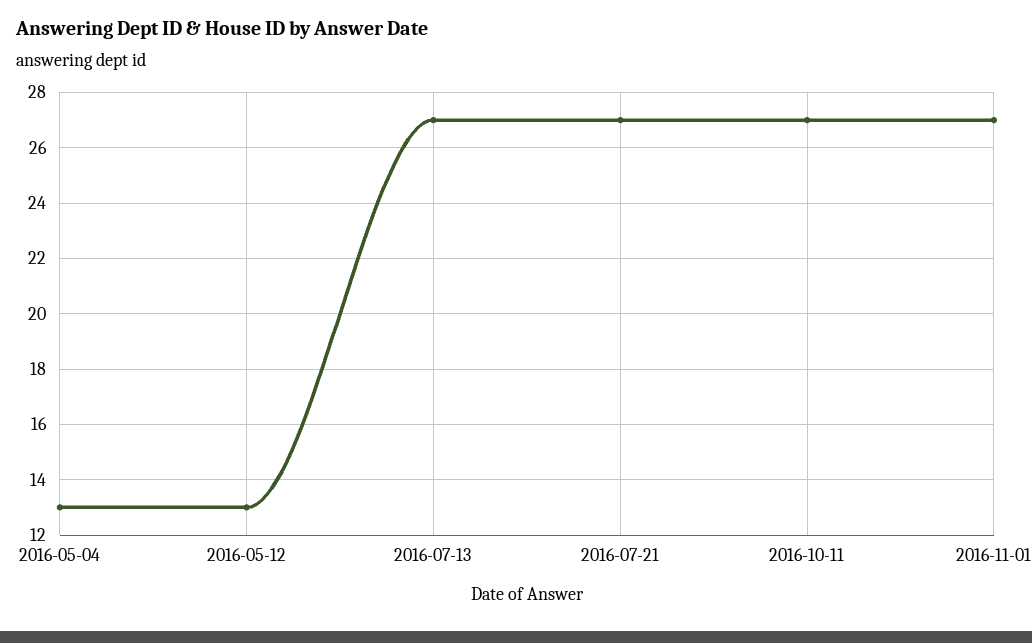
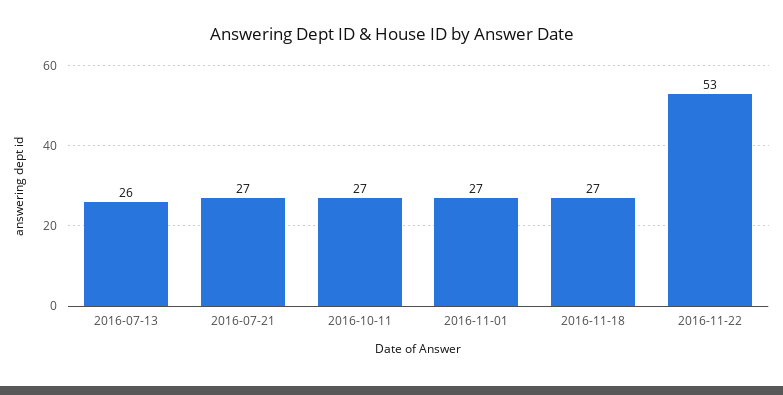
2016-05-04: 13 -> none
2016-05-12: 13 -> none
2016-07-13: 27 -> 26
2016-11-18: none -> 27
2016-11-22: none -> 53

